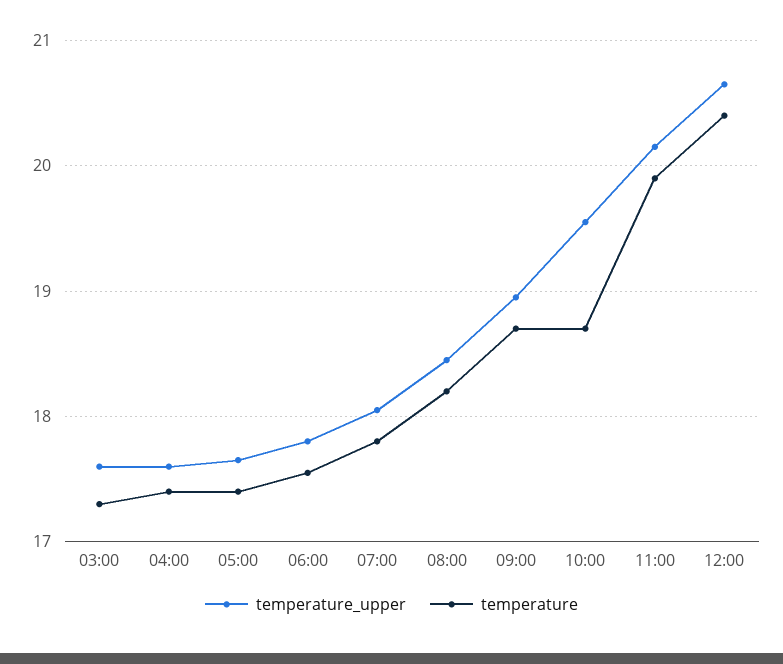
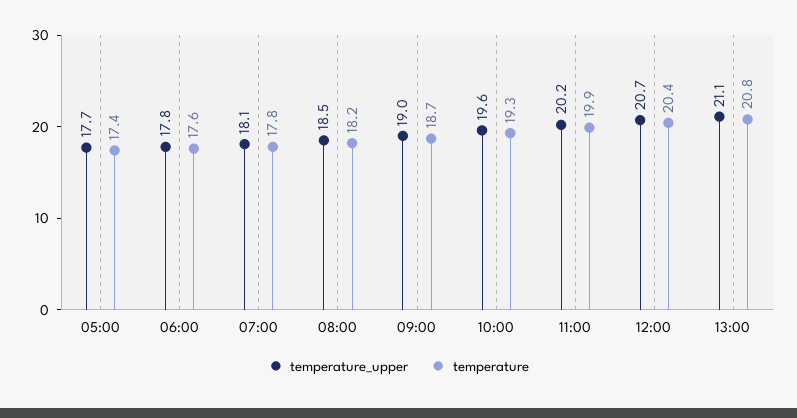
temperature_upper, 03:00: 17.6 -> none
temperature, 03:00: 17.3 -> none
temperature_upper, 04:00: 17.6 -> none
temperature, 04:00: 17.4 -> none
temperature, 10:00: 18.7 -> 19.3
temperature_upper, 13:00: none -> 21.1
temperature, 13:00: none -> 20.8

